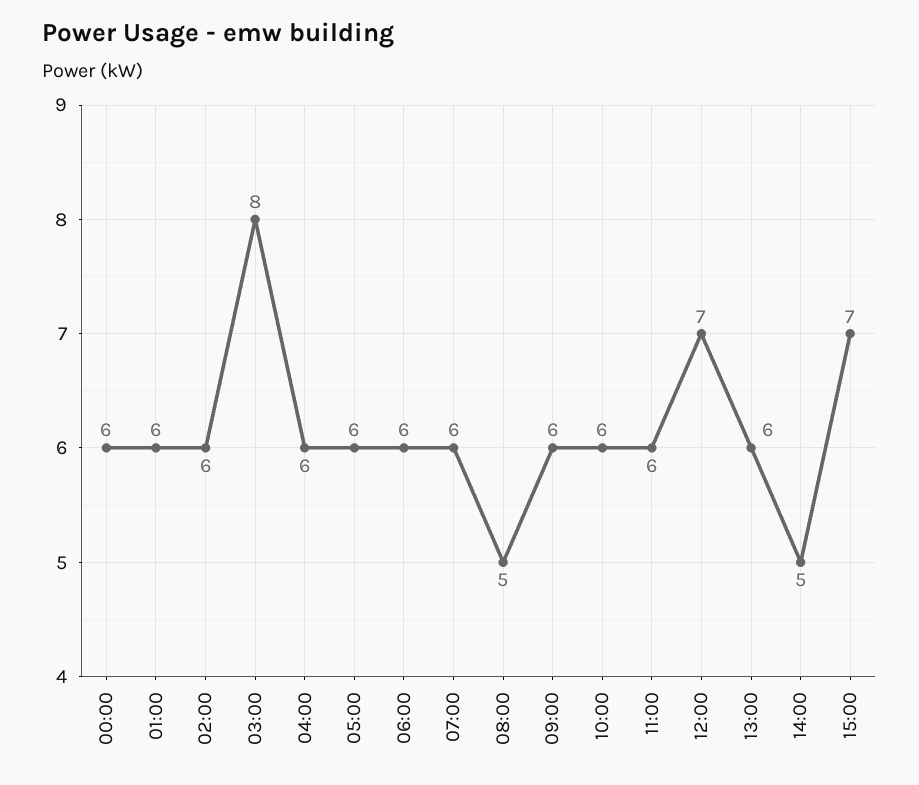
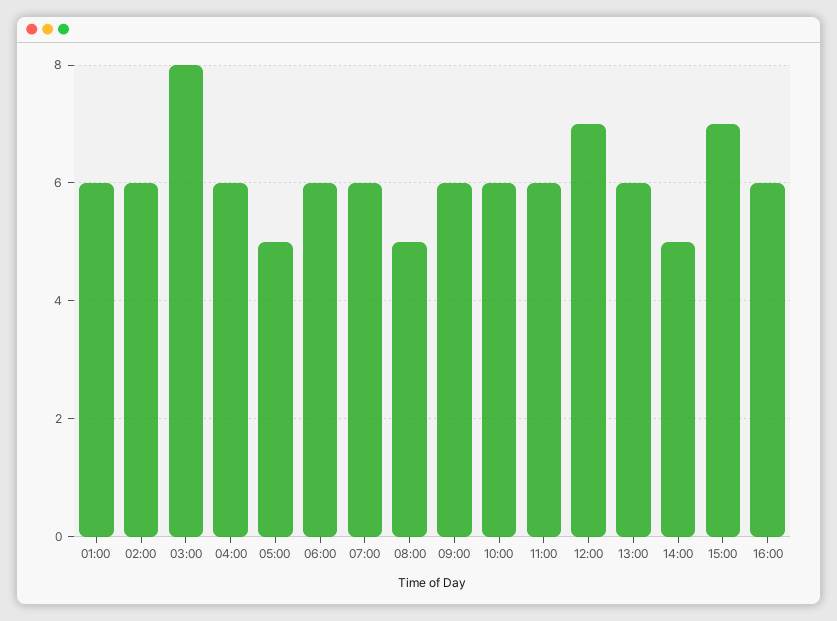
00:00: 6 -> none
05:00: 6 -> 5
16:00: none -> 6

